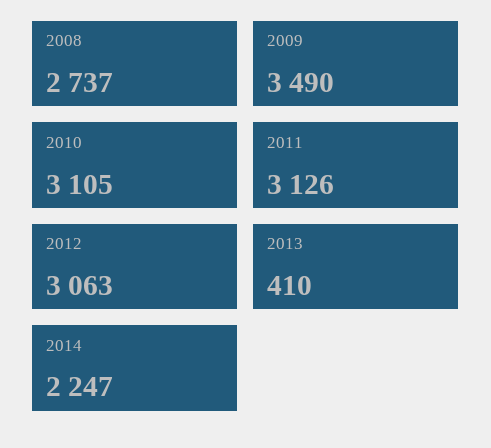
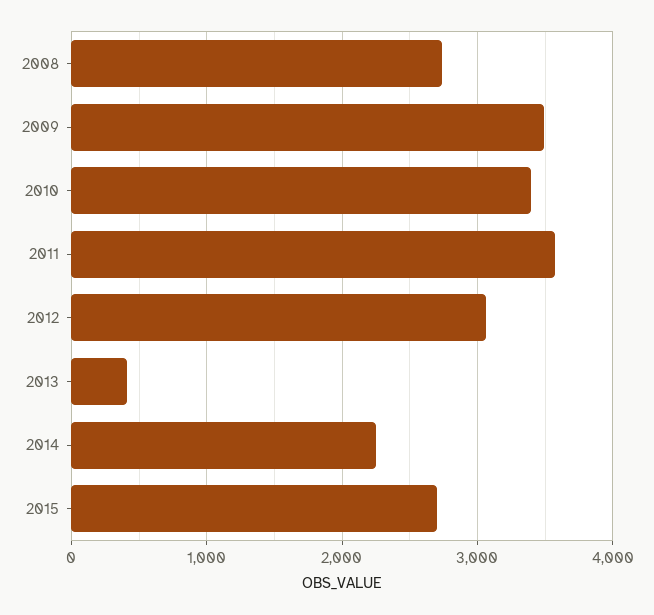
2010: 3105 -> 3400
2011: 3126 -> 3600
2015: none -> 2700

